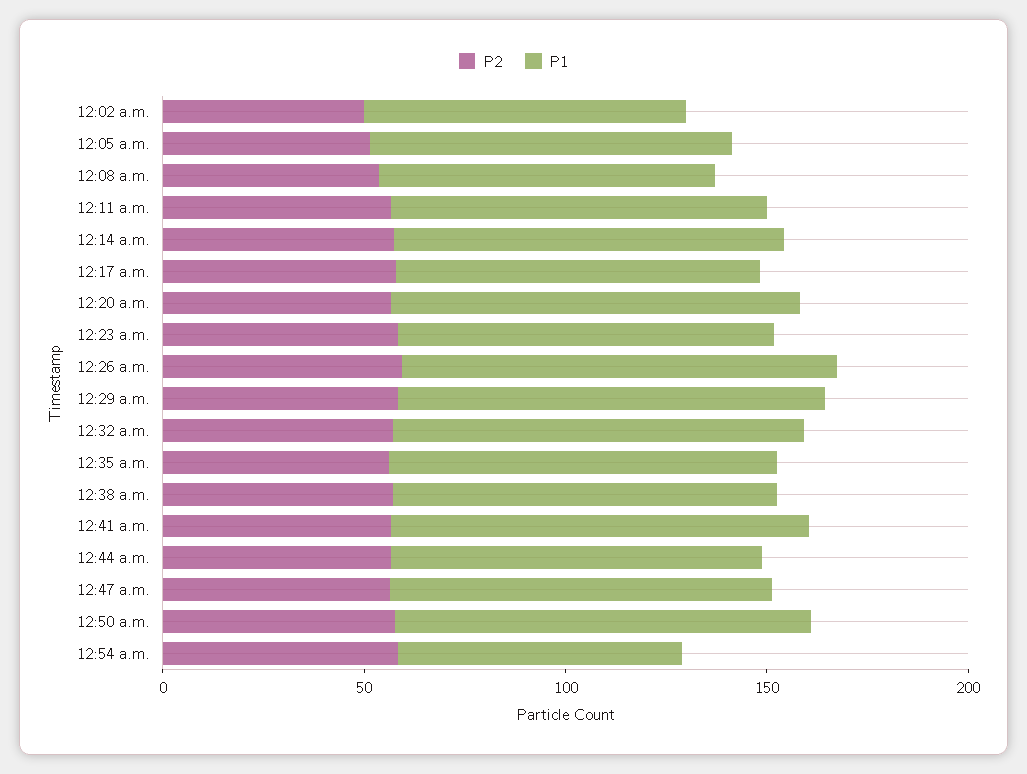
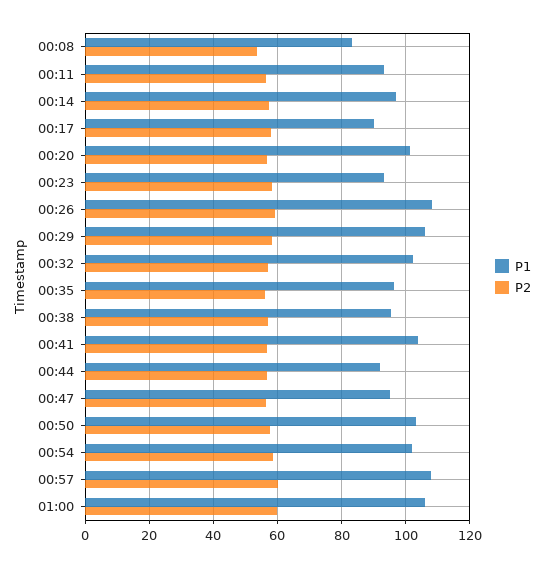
P2, 12:02 a.m.: 50 -> none
P1, 12:02 a.m.: 80 -> none
P2, 12:05 a.m.: 50 -> none
P1, 12:05 a.m.: 90 -> none
P1, 12:54 a.m.: 70 -> 102
P1, 00:57: none -> 108
P2, 00:57: none -> 60
P1, 01:00: none -> 106
P2, 01:00: none -> 60

